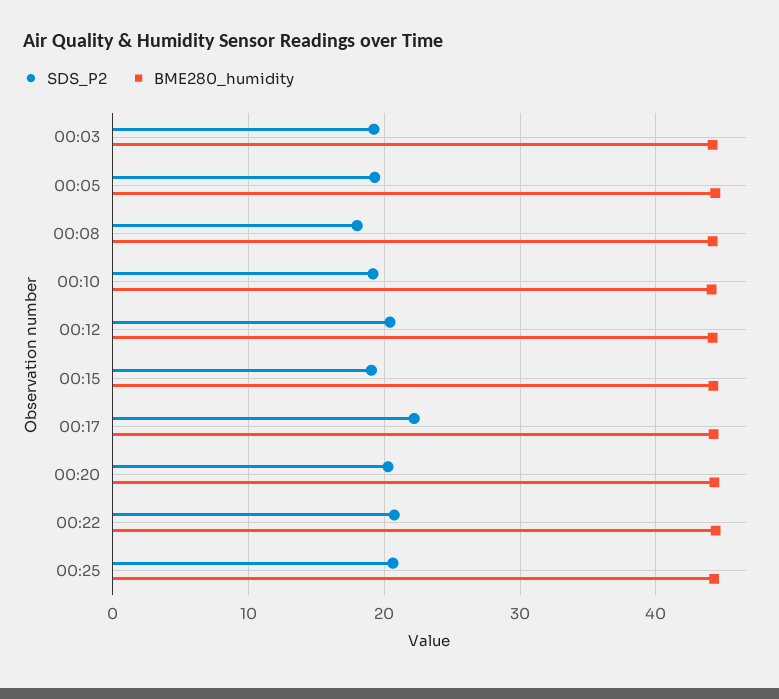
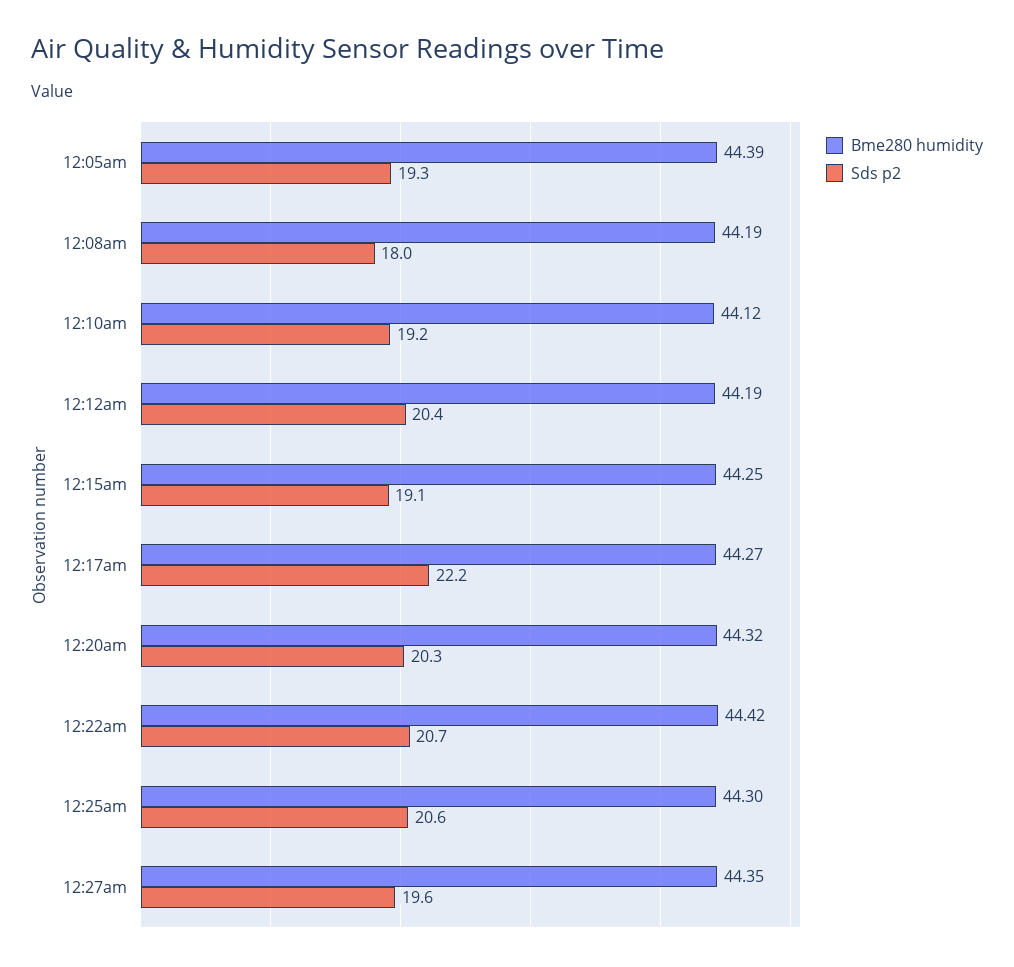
SDS_P2, 00:03: 19 -> none
BME280_humidity, 00:03: 44 -> none
BME280_humidity, 12:27am: none -> 44.35
SDS_P2, 12:27am: none -> 19.6

